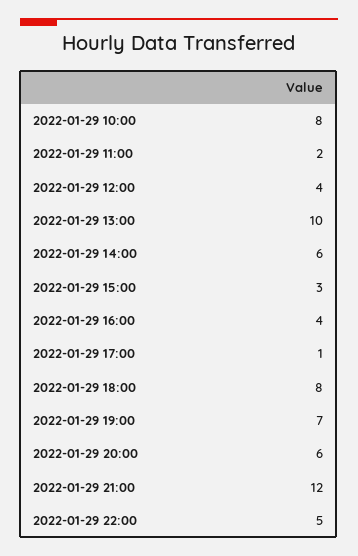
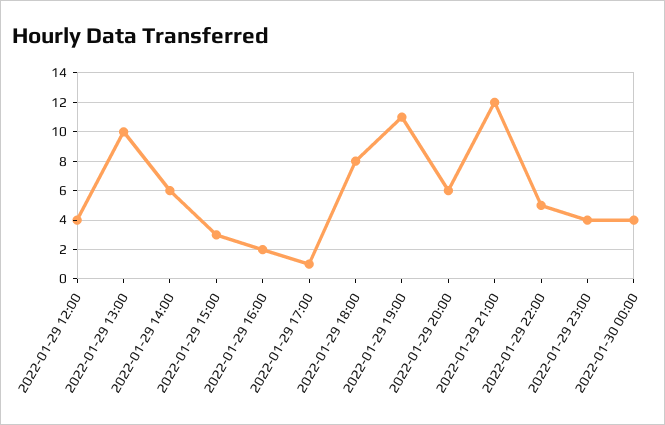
2022-01-29 10:00: 8 -> none
2022-01-29 11:00: 2 -> none
2022-01-29 16:00: 4 -> 2
2022-01-29 19:00: 7 -> 11
2022-01-29 23:00: none -> 4
2022-01-30 00:00: none -> 4

